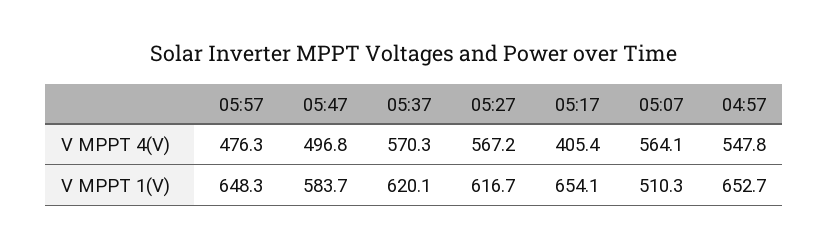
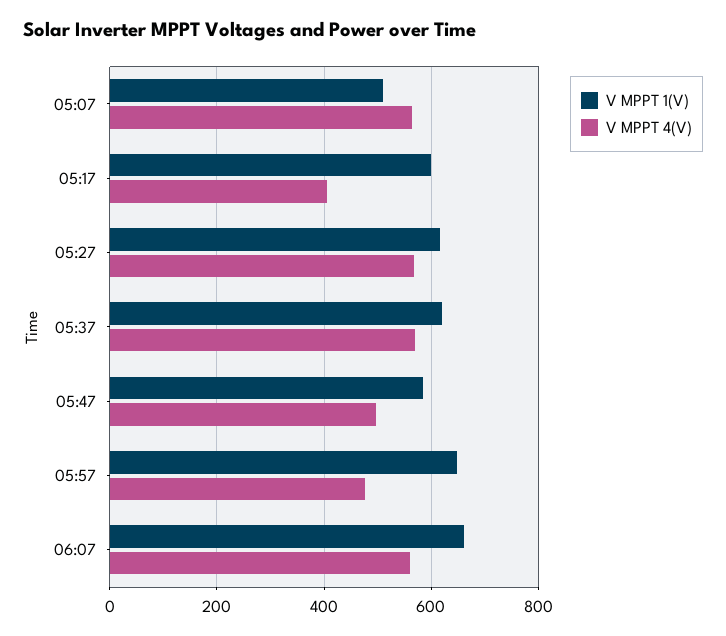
V MPPT 4(V), 04:57: 547.8 -> none
V MPPT 1(V), 05:17: 654.1 -> 600
V MPPT 1(V), 04:57: 652.7 -> none
V MPPT 1(V), 06:07: none -> 660
V MPPT 4(V), 06:07: none -> 560

